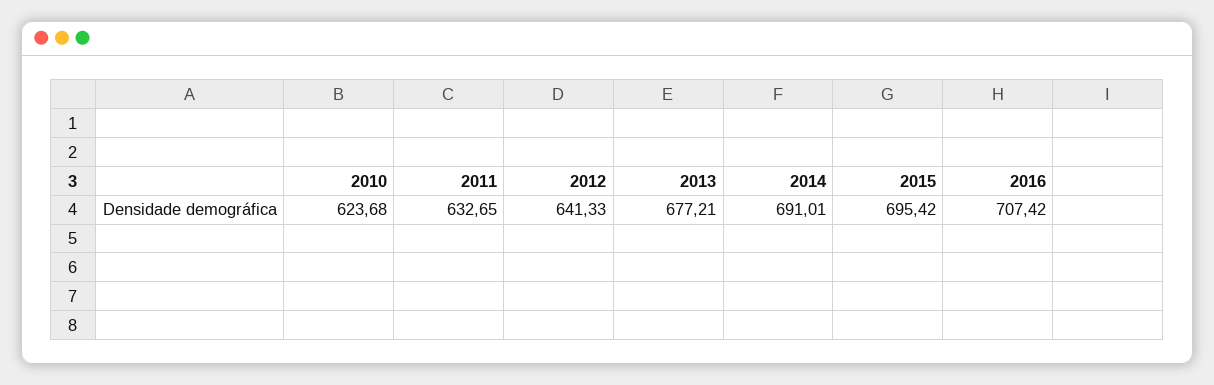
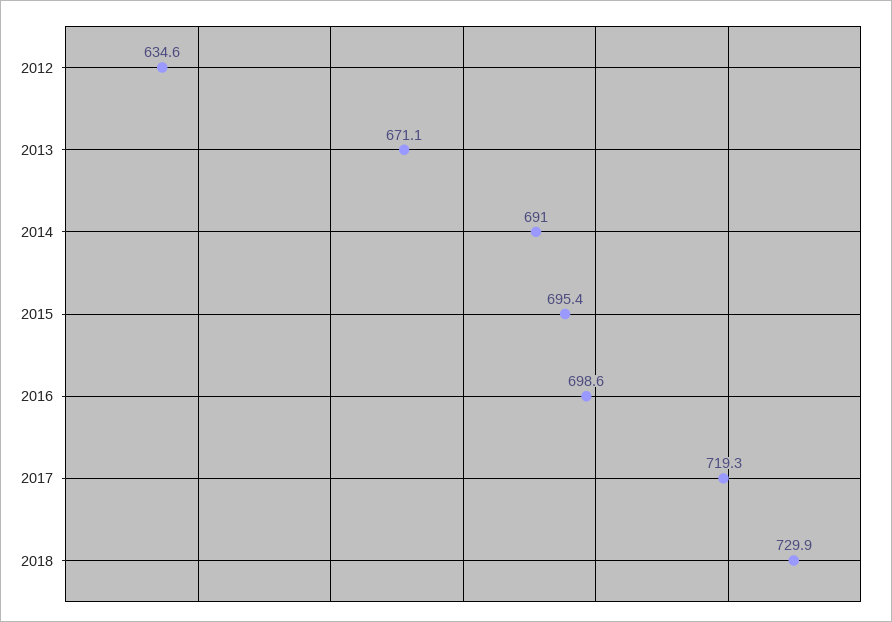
2010: 623.68 -> none
2011: 632.65 -> none
2012: 641.33 -> 634.6
2013: 677.21 -> 671.1
2016: 707.42 -> 698.6
2017: none -> 719.3
2018: none -> 729.9

